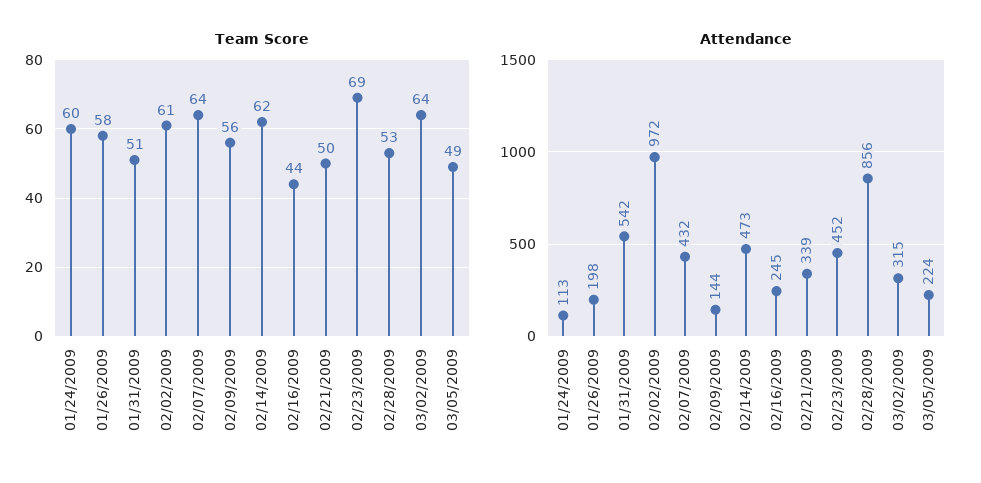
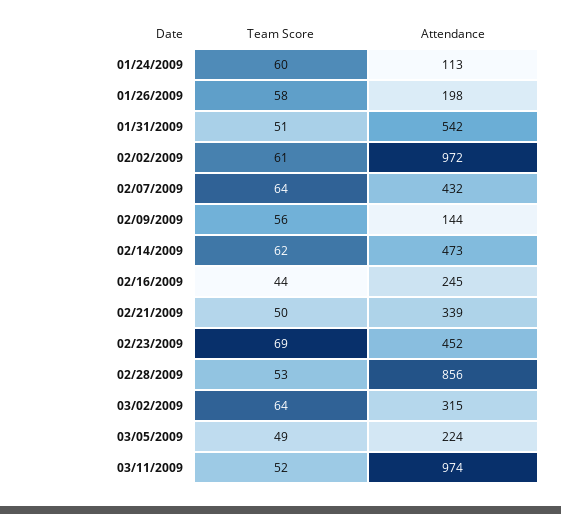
Team Score, 03/11/2009: none -> 52
Attendance, 03/11/2009: none -> 974

